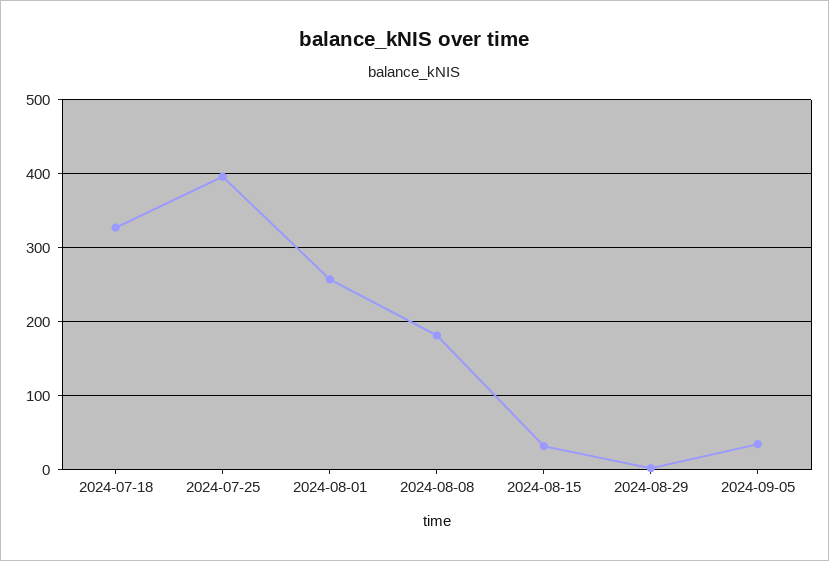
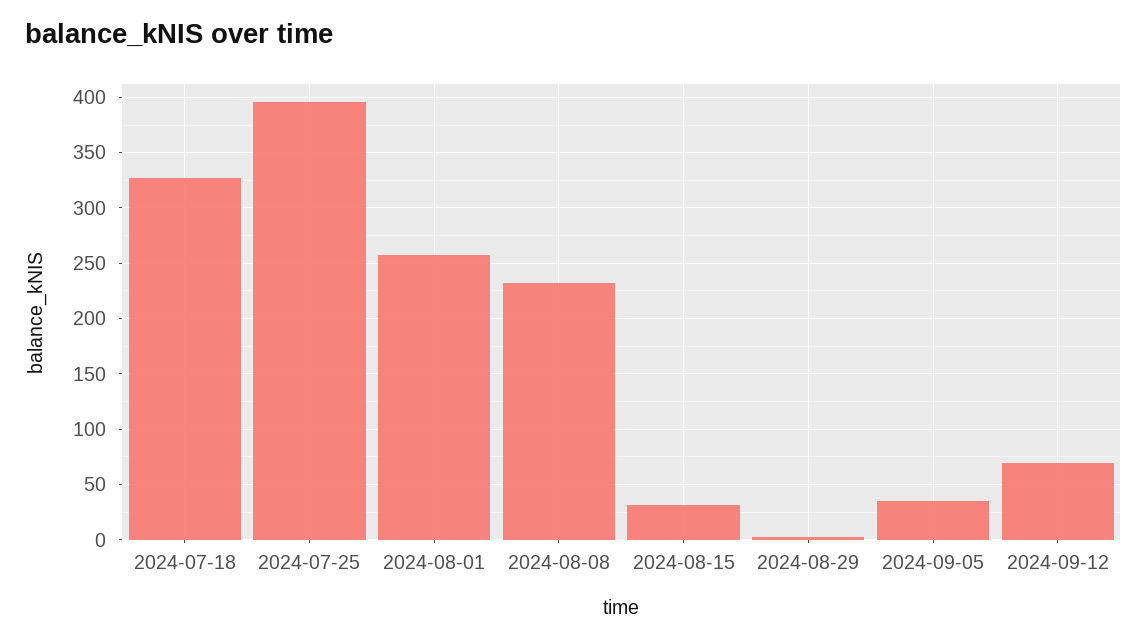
2024-08-08: 180 -> 230
2024-09-12: none -> 70

